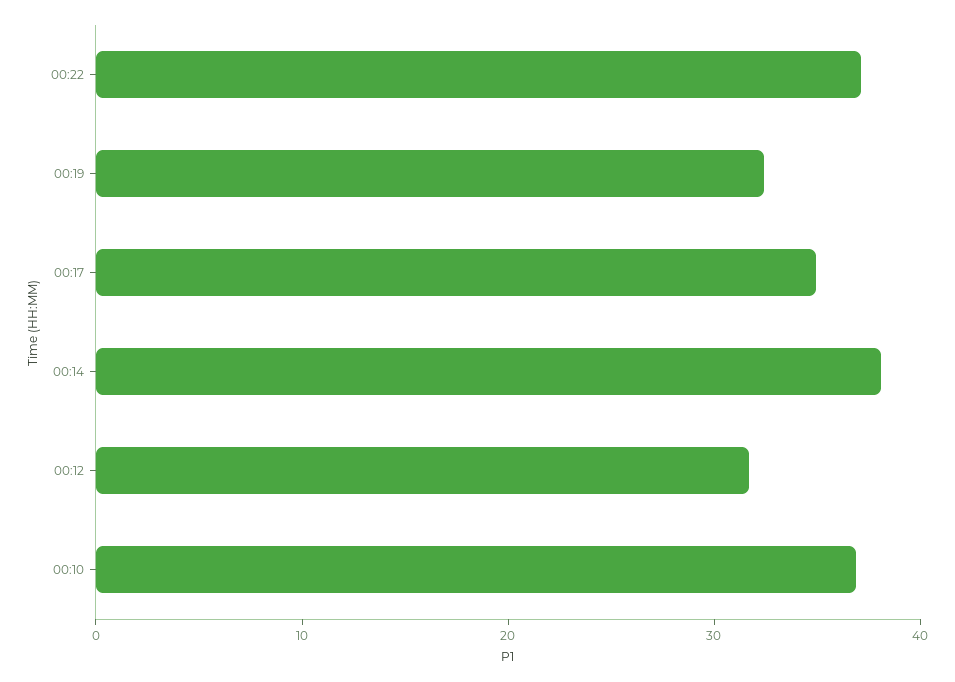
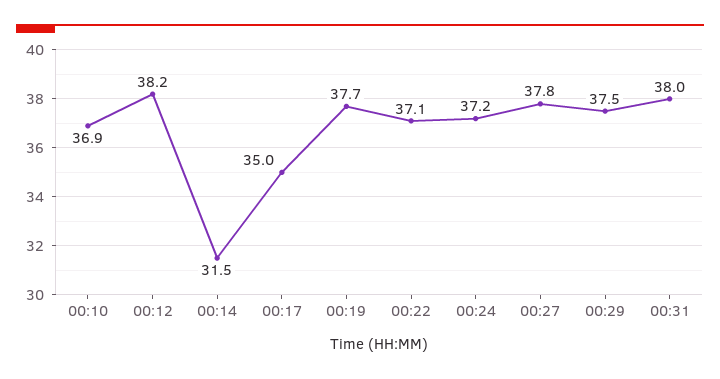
00:19: 32 -> 37.7
00:14: 38 -> 31.5
00:12: 32 -> 38.2
00:24: none -> 37.2
00:27: none -> 37.8
00:29: none -> 37.5
00:31: none -> 38

